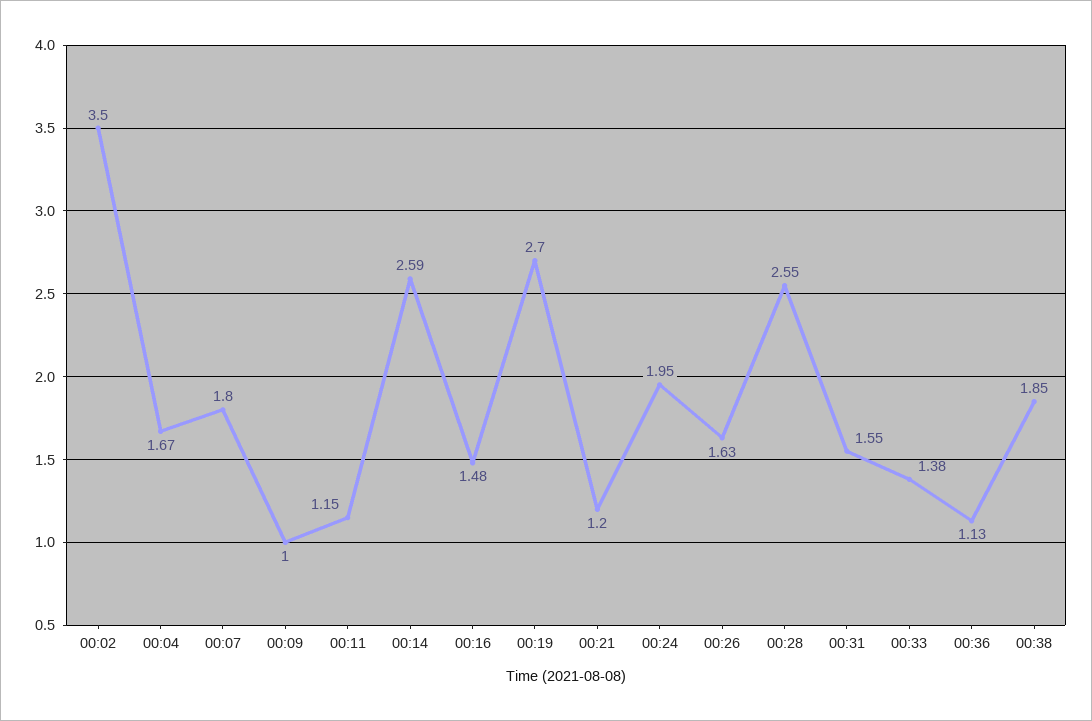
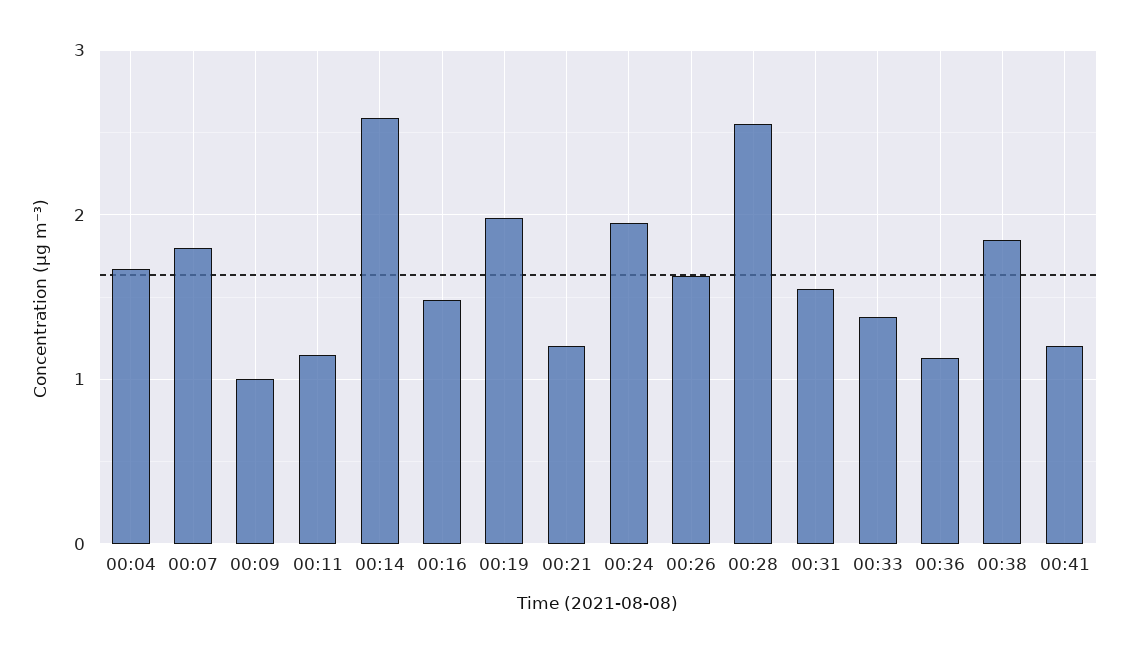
00:02: 3.5 -> none
00:19: 2.7 -> 2
00:41: none -> 1.2

